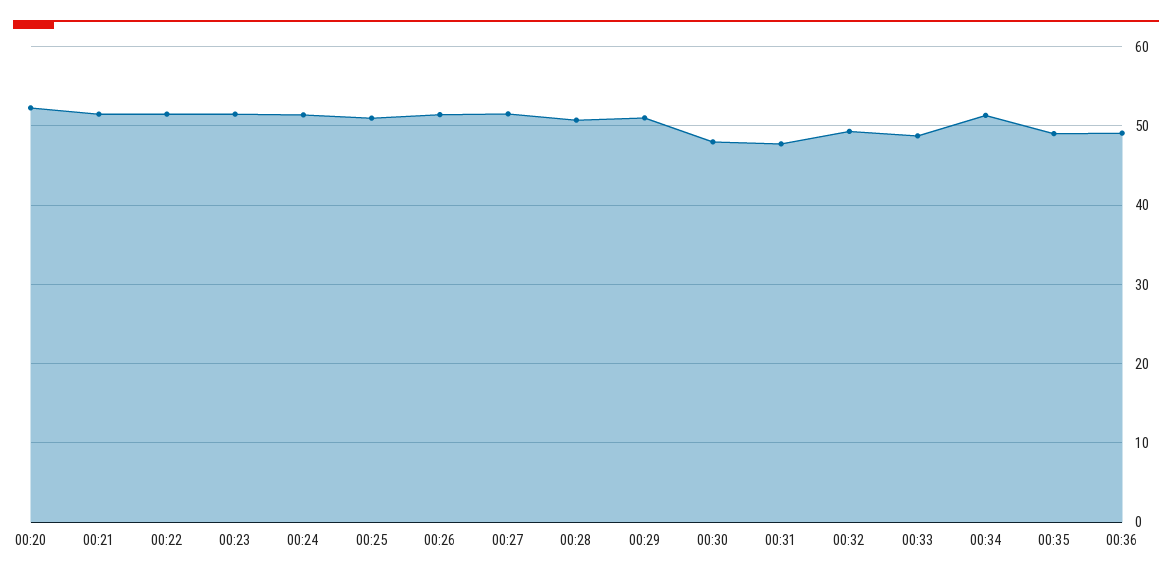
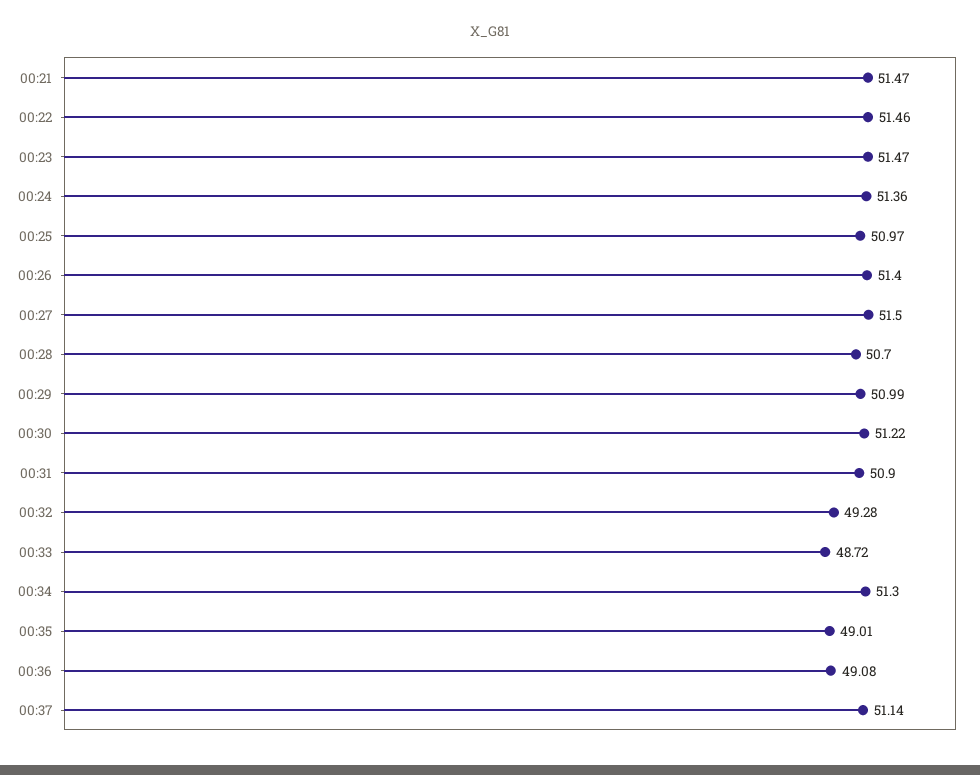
00:20: 52 -> none
00:30: 48 -> 51.22
00:31: 48 -> 50.9
00:37: none -> 51.14

